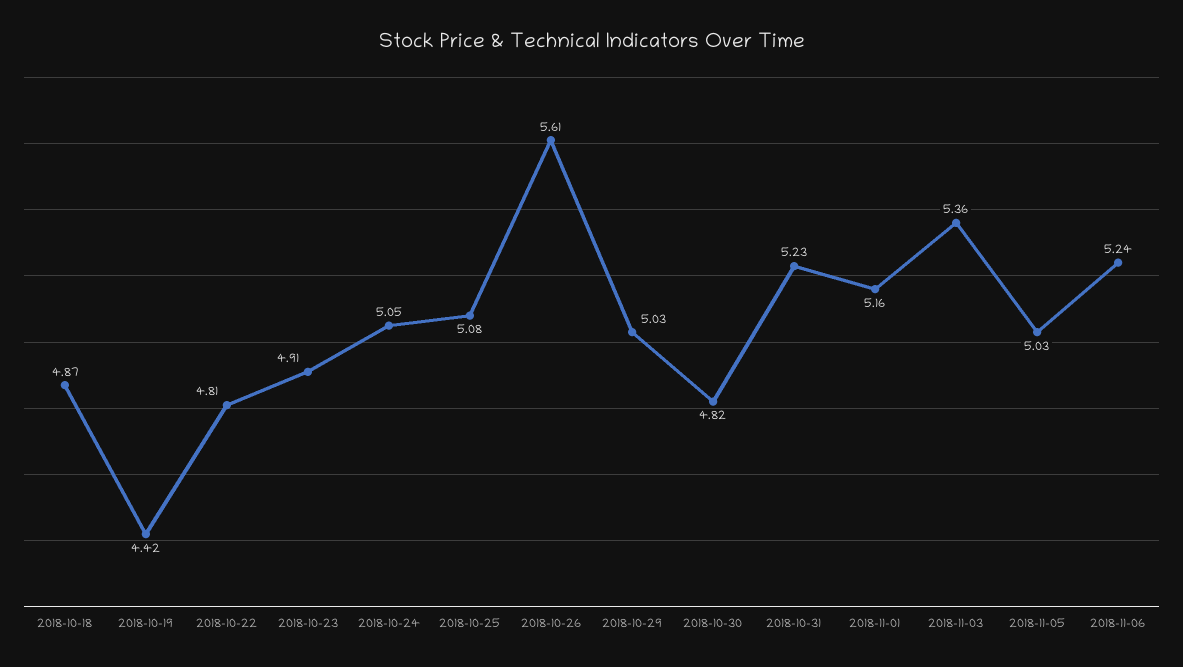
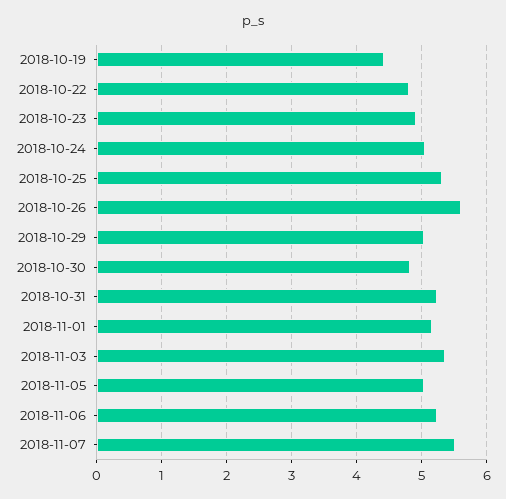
2018-10-18: 4.87 -> none
2018-10-25: 5.08 -> 5.3
2018-11-07: none -> 5.5

